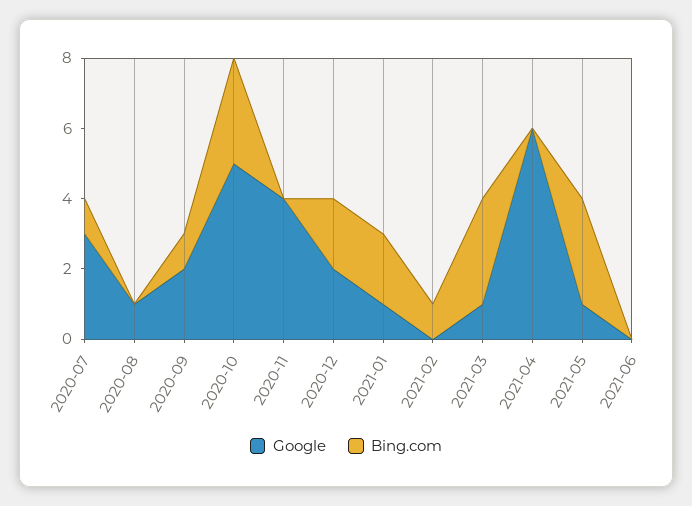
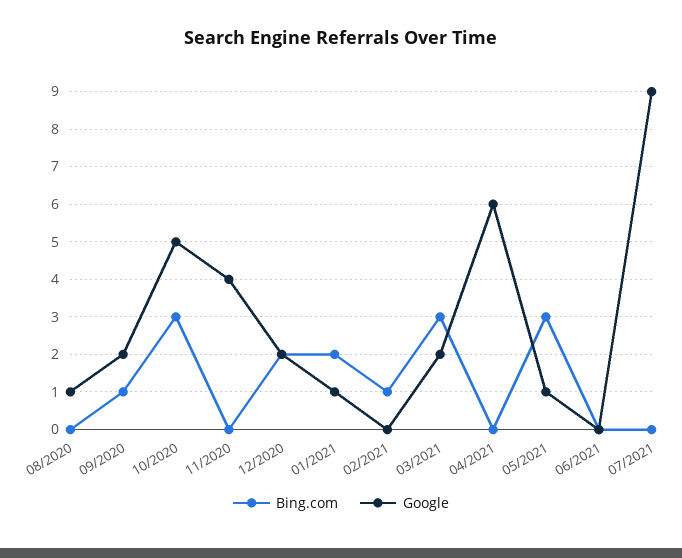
Google, 2020-07: 3 -> none
Bing.com, 2020-07: 1 -> none
Google, 2021-03: 1 -> 2
Bing.com, 07/2021: none -> 0
Google, 07/2021: none -> 9

